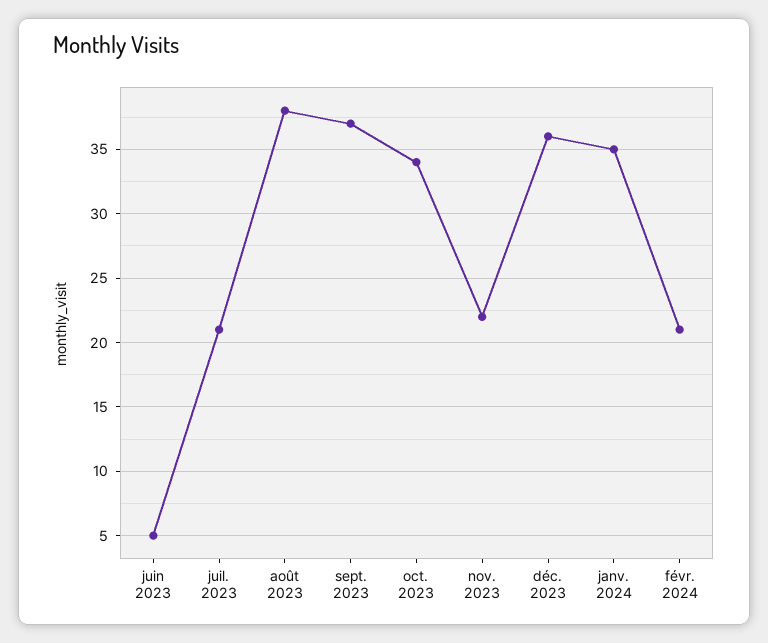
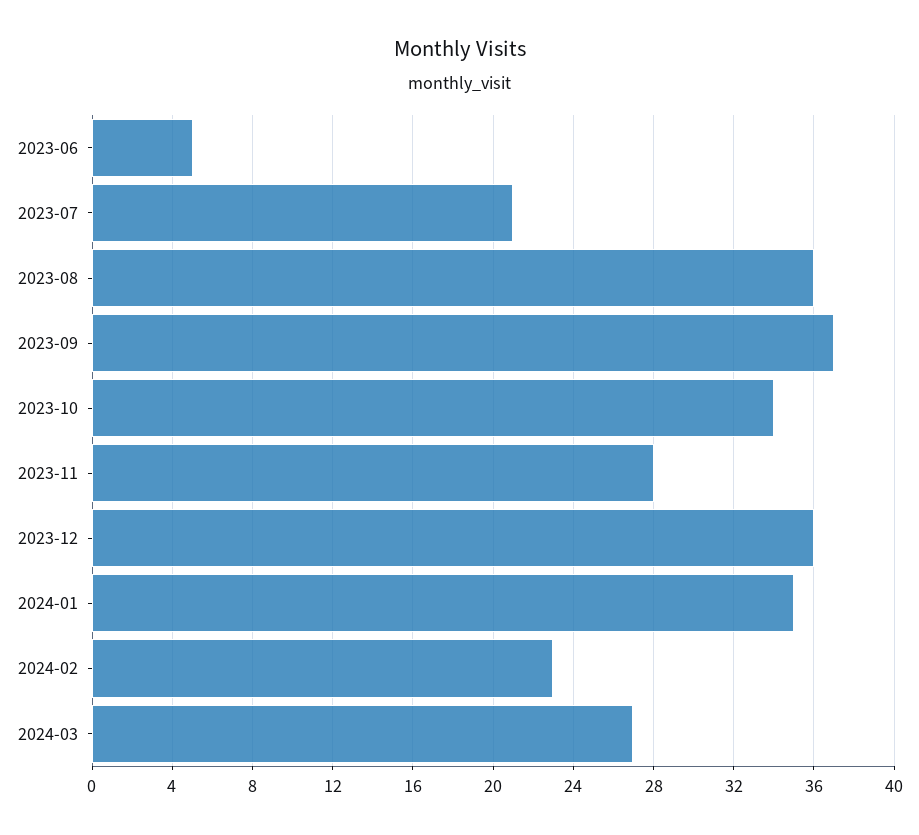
août 2023: 38 -> 36
nov. 2023: 22 -> 28
févr. 2024: 21 -> 23
2024-03: none -> 27

